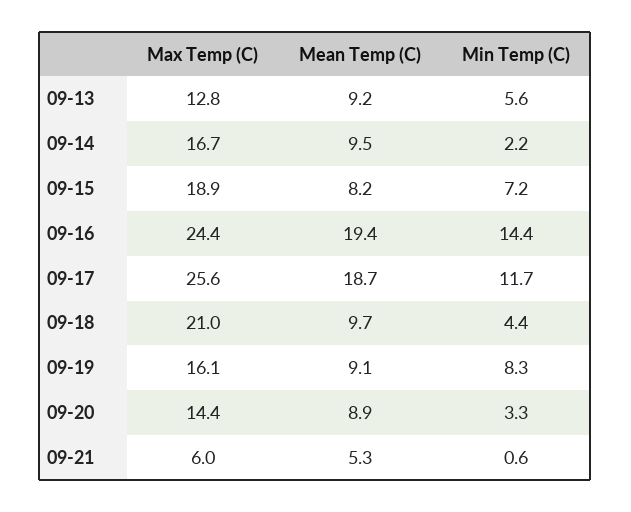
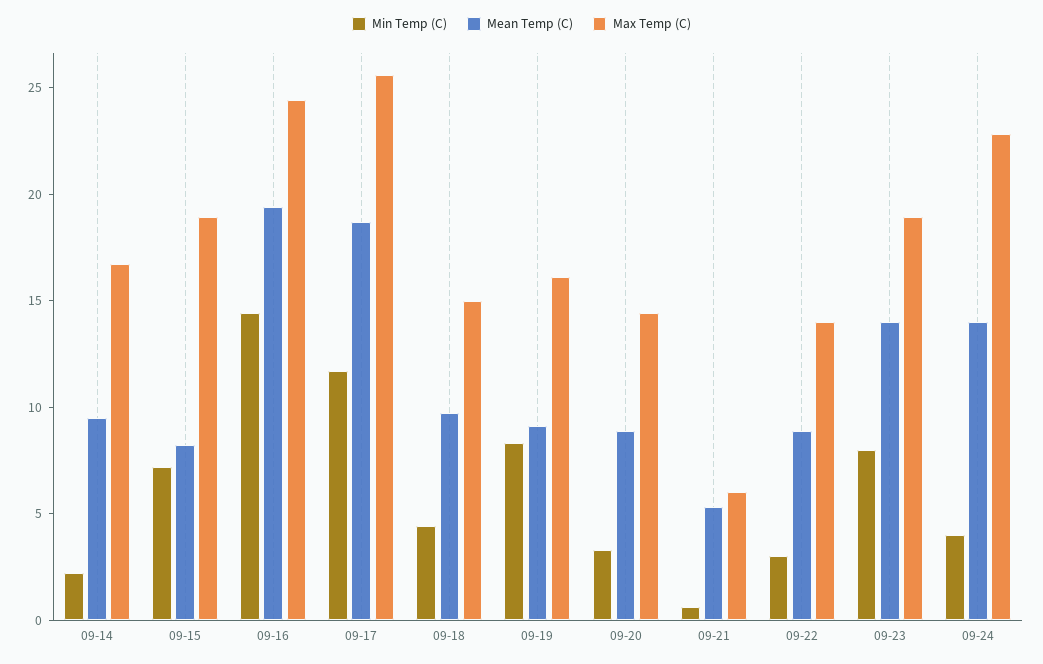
Max Temp (C), 09-13: 12.8 -> none
Mean Temp (C), 09-13: 9.2 -> none
Min Temp (C), 09-13: 5.6 -> none
Max Temp (C), 09-18: 21 -> 15
Min Temp (C), 09-22: none -> 3
Mean Temp (C), 09-22: none -> 9
Max Temp (C), 09-22: none -> 14
Min Temp (C), 09-23: none -> 8
Mean Temp (C), 09-23: none -> 14
Max Temp (C), 09-23: none -> 19
Min Temp (C), 09-24: none -> 4
Mean Temp (C), 09-24: none -> 14
Max Temp (C), 09-24: none -> 23

